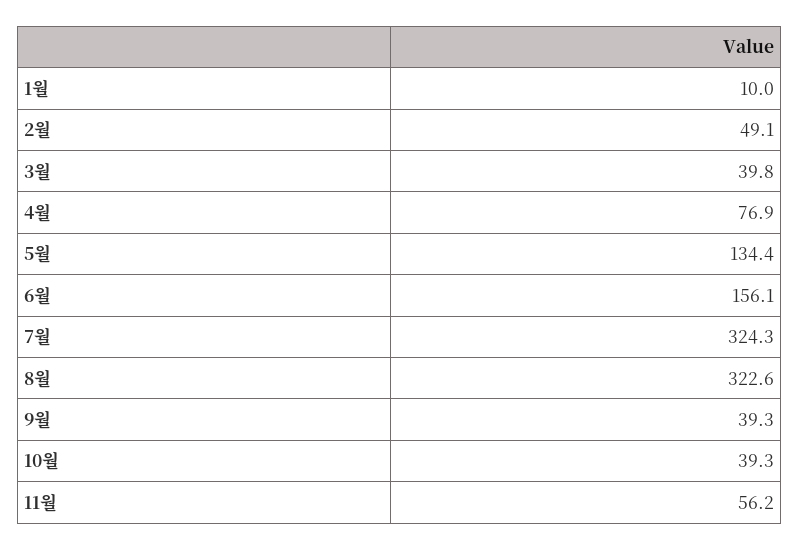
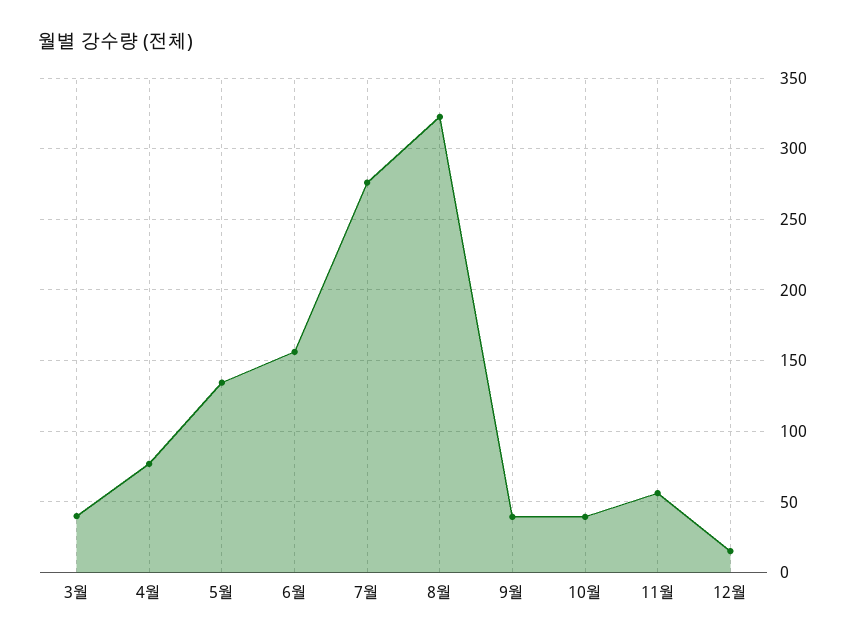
1월: 10 -> none
2월: 49.1 -> none
7월: 324.3 -> 275
12월: none -> 15

